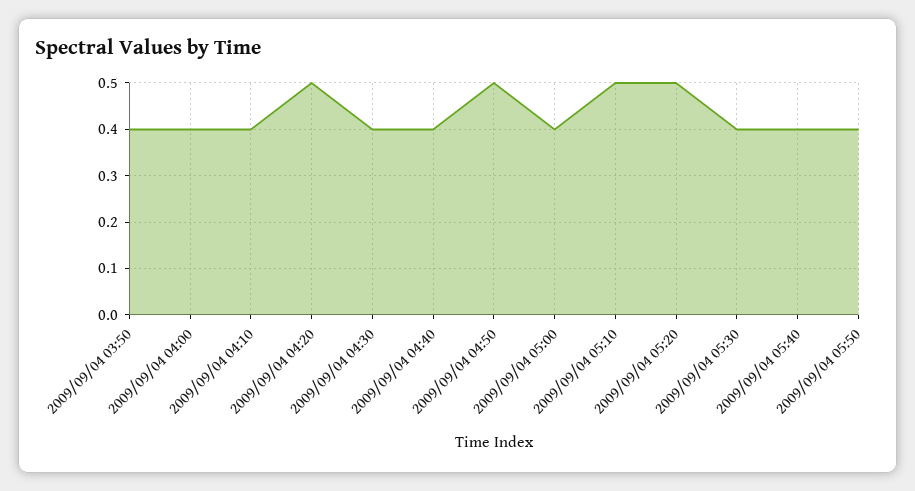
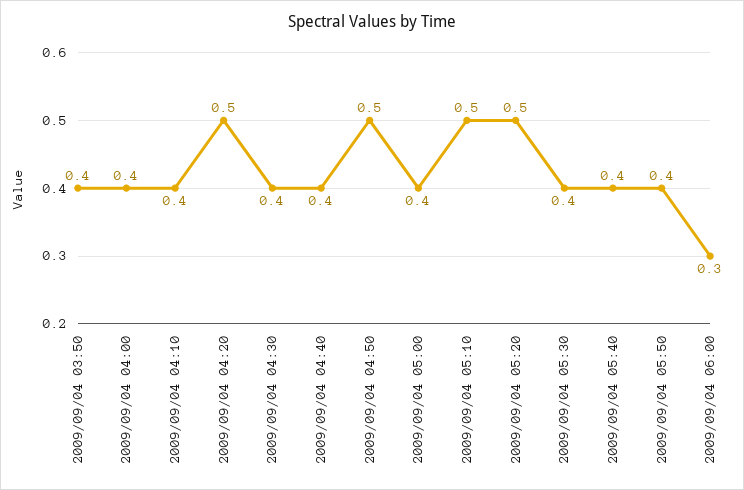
2009/09/04 06:00: none -> 0.3

